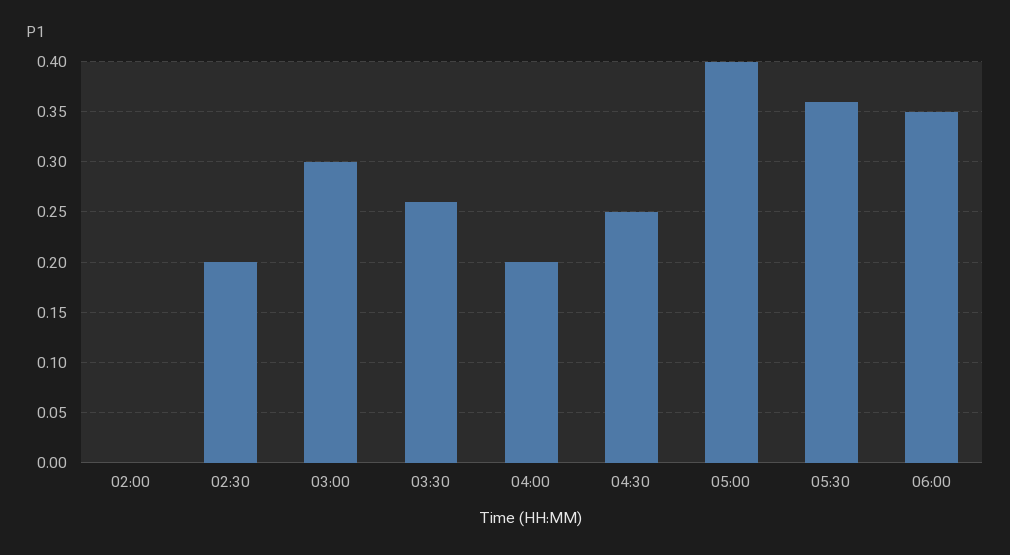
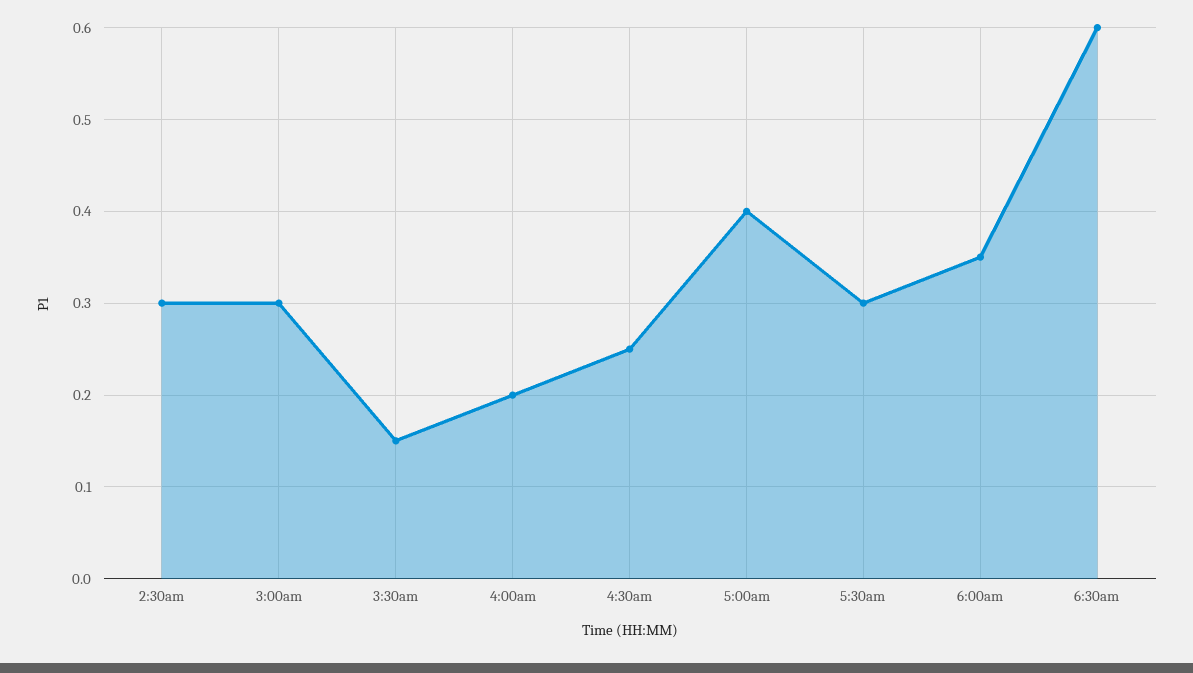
02:00: 0 -> none
02:30: 0.2 -> 0.3
03:30: 0.26 -> 0.15
05:30: 0.36 -> 0.3
6:30am: none -> 0.6

